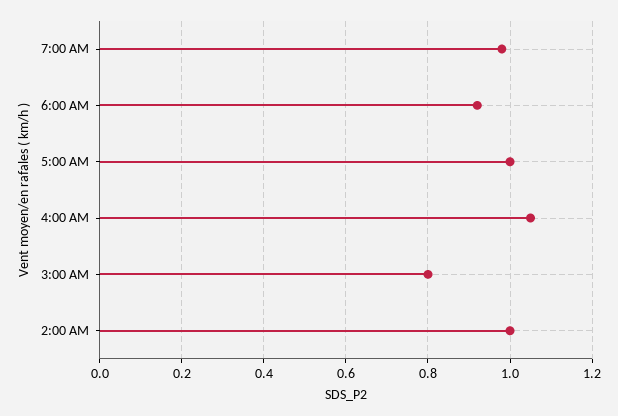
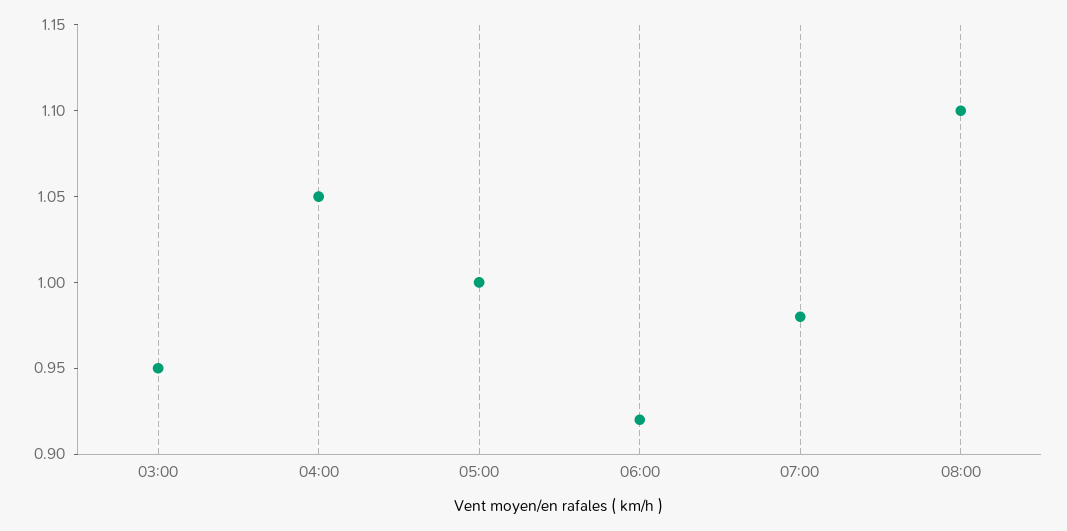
3:00 AM: 0.8 -> 0.95
2:00 AM: 1 -> none
08:00: none -> 1.1

